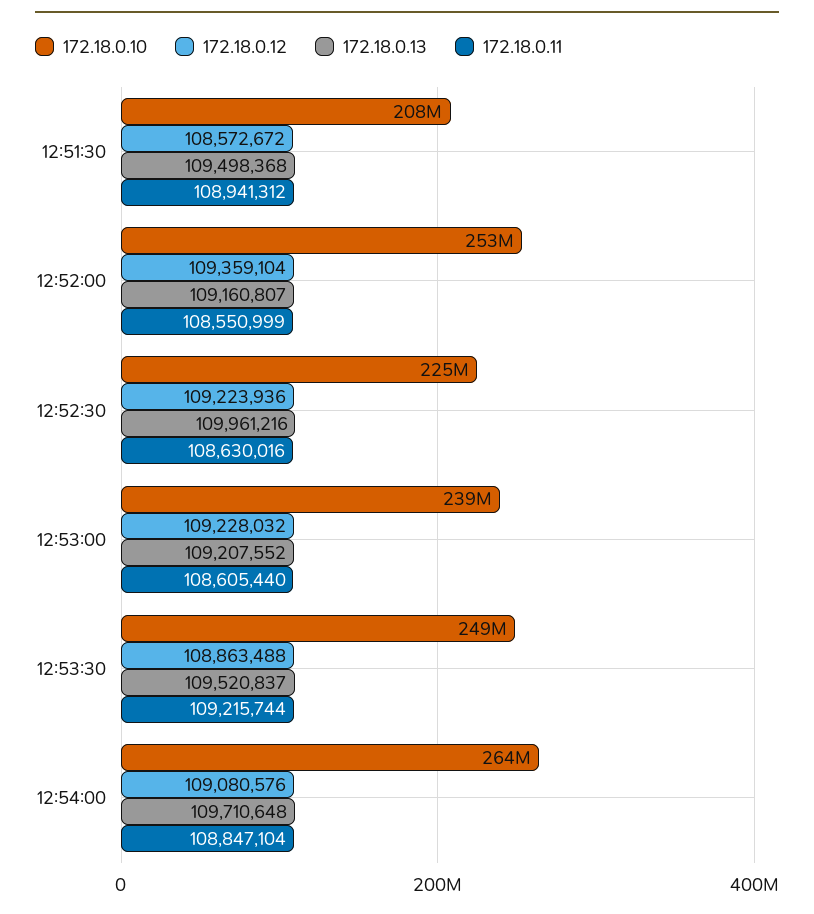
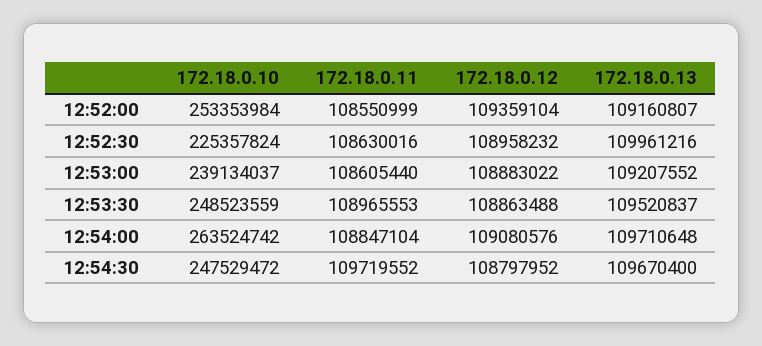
172.18.0.10, 12:51:30: 208000000 -> none
172.18.0.12, 12:51:30: 108572672 -> none
172.18.0.13, 12:51:30: 109498368 -> none
172.18.0.11, 12:51:30: 108941312 -> none
172.18.0.12, 12:52:30: 109223936 -> 108958232
172.18.0.12, 12:53:00: 109228032 -> 108883022
172.18.0.11, 12:53:30: 109215744 -> 108965553
172.18.0.10, 12:54:30: none -> 247529472
172.18.0.11, 12:54:30: none -> 109719552
172.18.0.12, 12:54:30: none -> 108797952
172.18.0.13, 12:54:30: none -> 109670400

